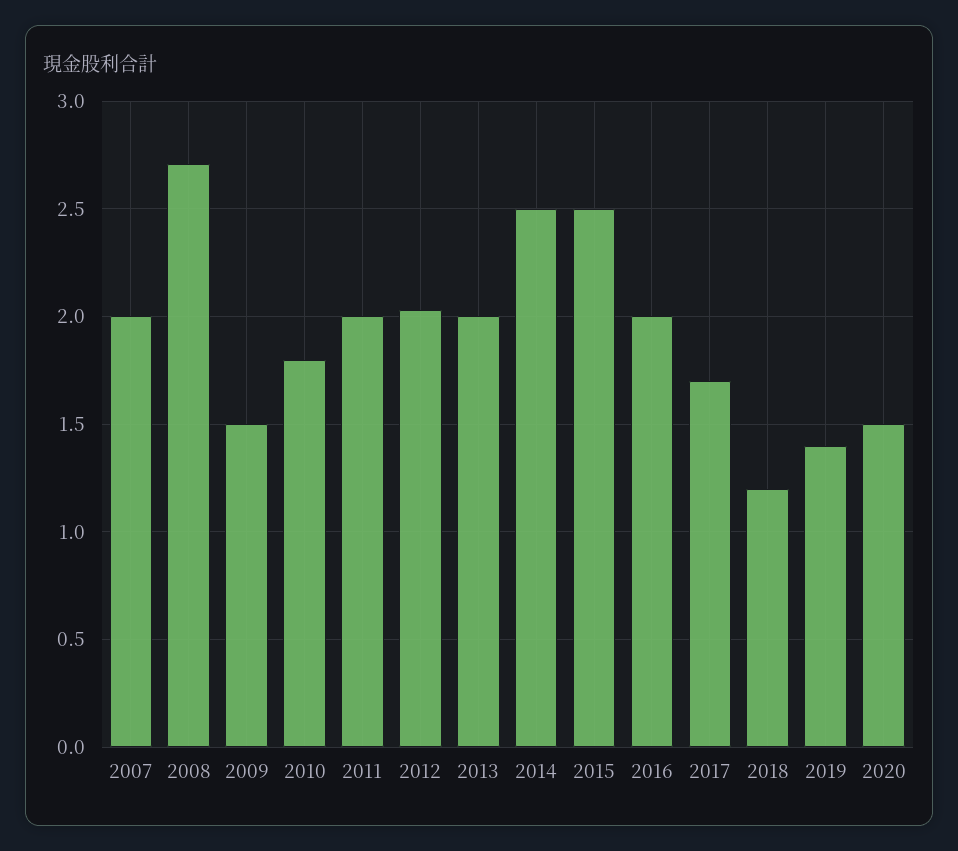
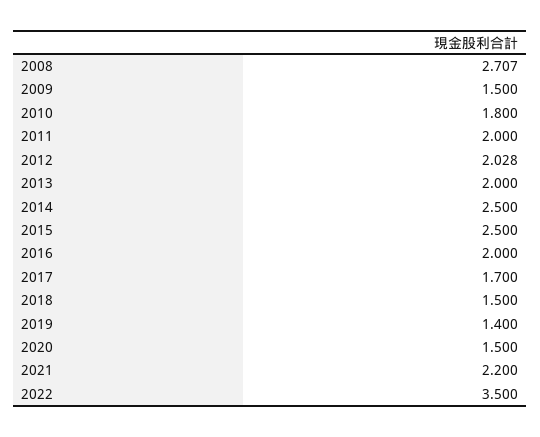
2007: 2 -> none
2018: 1.2 -> 1.5
2021: none -> 2.2
2022: none -> 3.5

